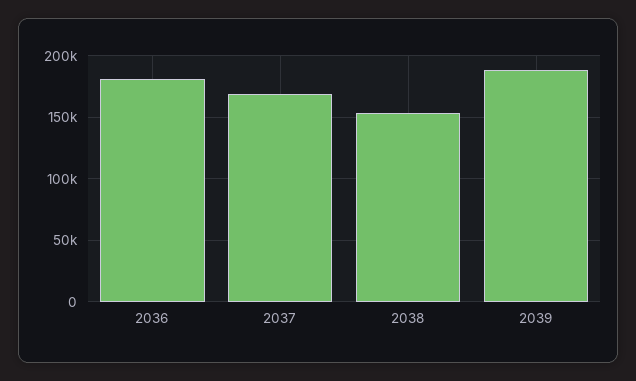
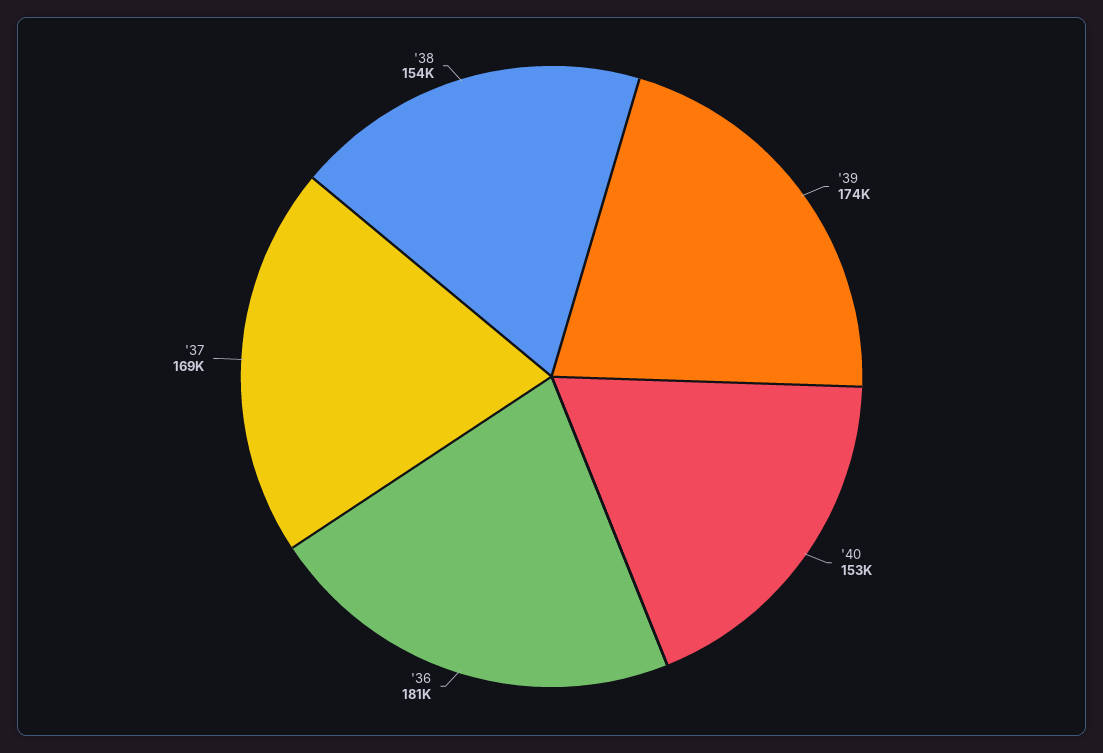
2039: 190000 -> 174000
'40: none -> 153000

